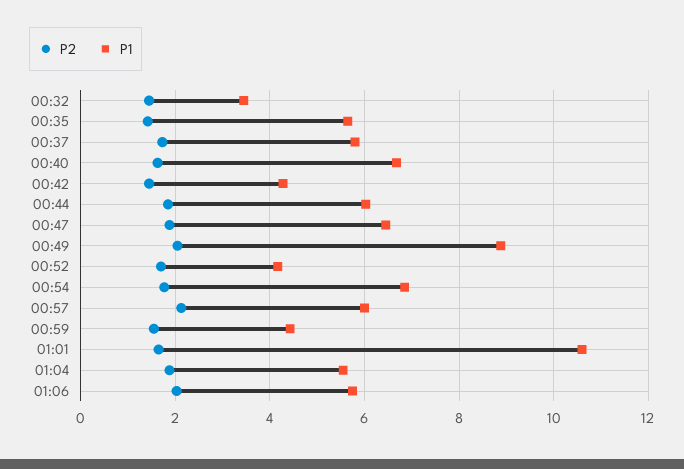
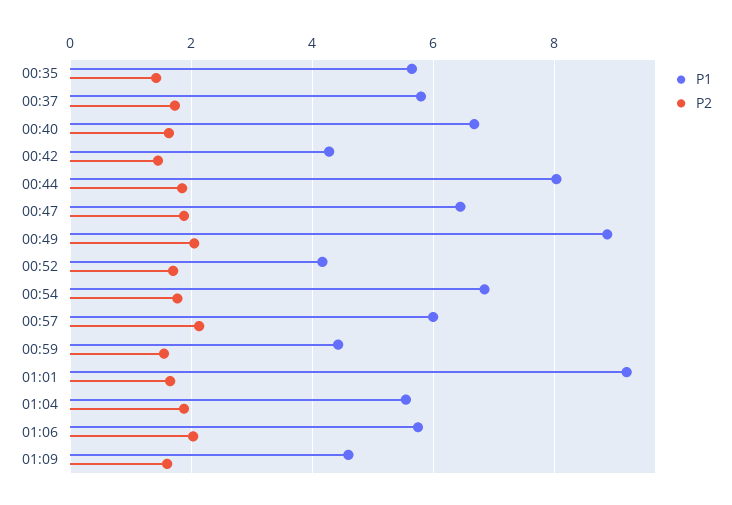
P2, 00:32: 1.4 -> none
P1, 00:32: 3.4 -> none
P1, 00:44: 6 -> 8
P1, 01:01: 10.6 -> 9.2
P1, 01:09: none -> 4.6
P2, 01:09: none -> 1.6

